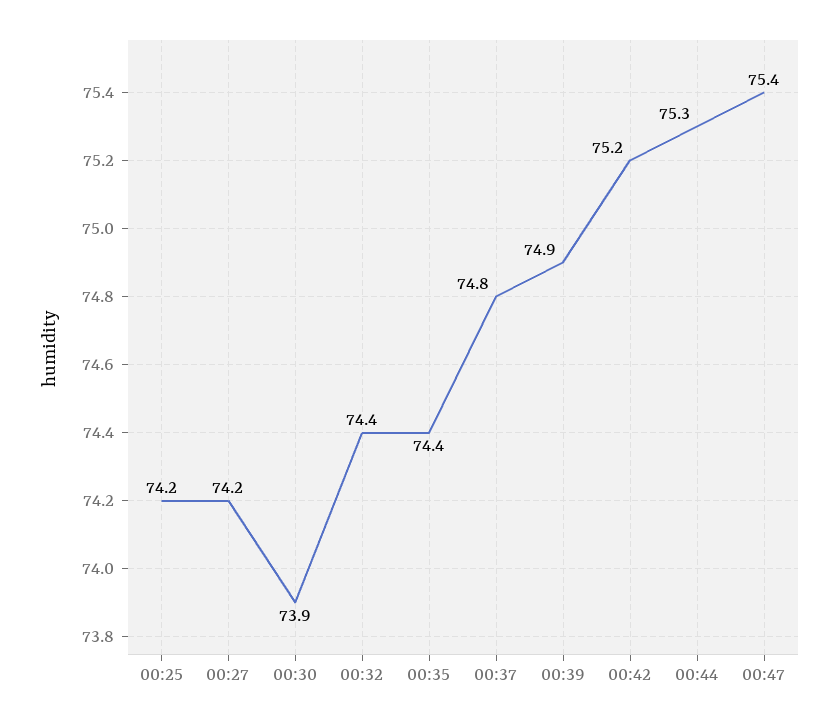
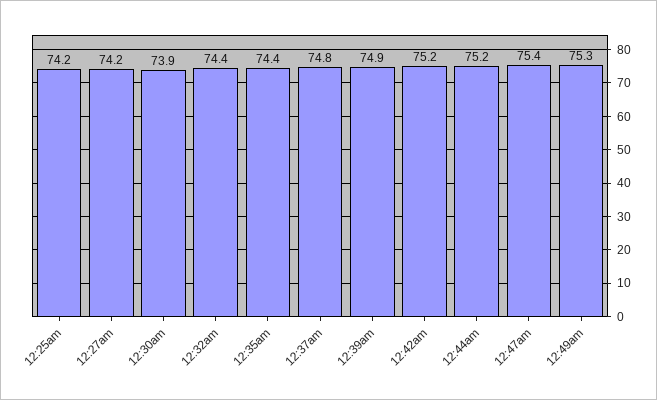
00:44: 75.3 -> 75.2
12:49am: none -> 75.3

